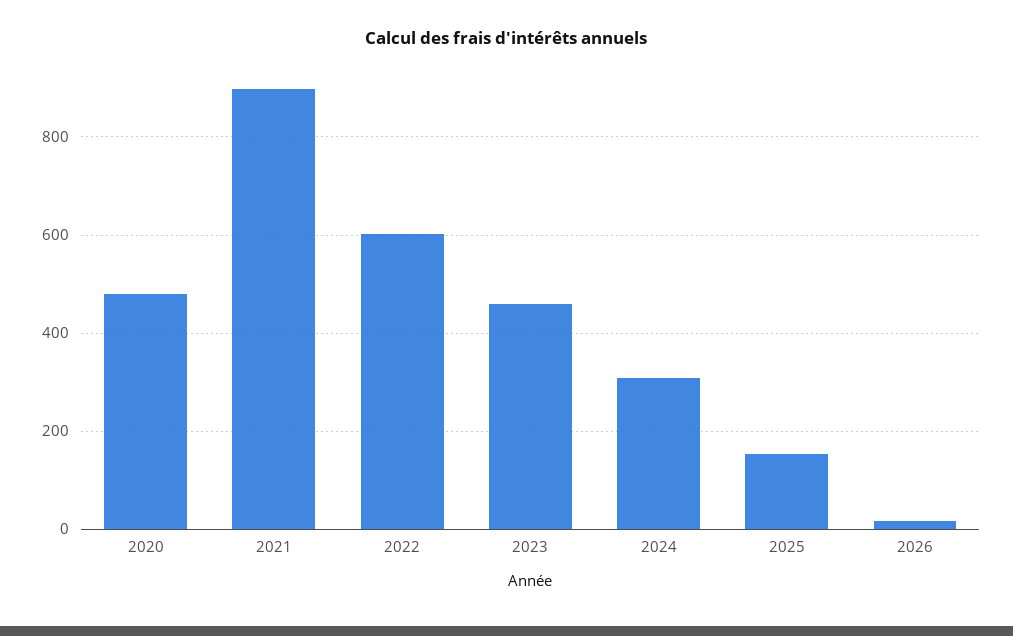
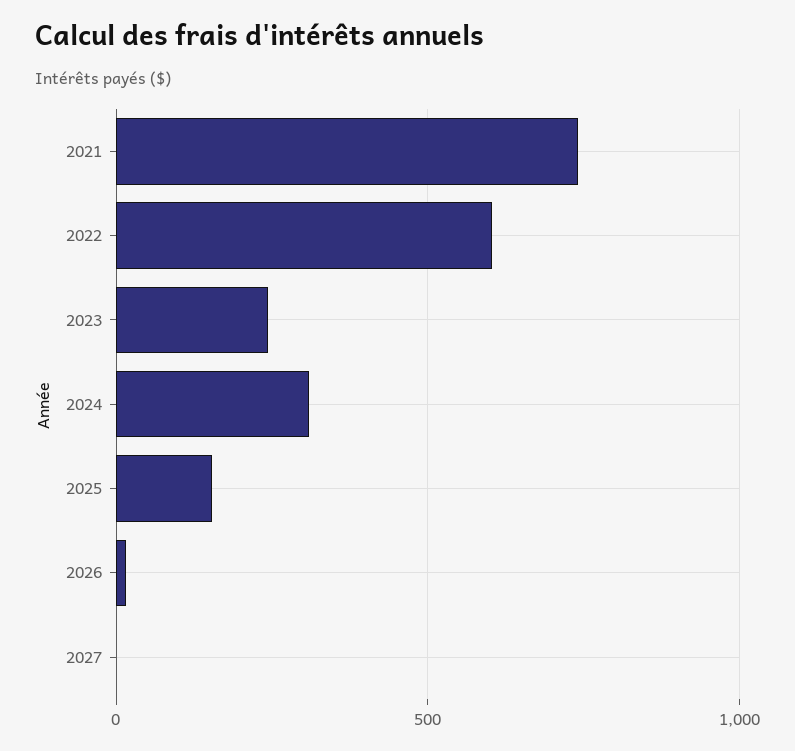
2020: 480 -> none
2021: 900 -> 750
2023: 460 -> 250
2027: none -> 0

